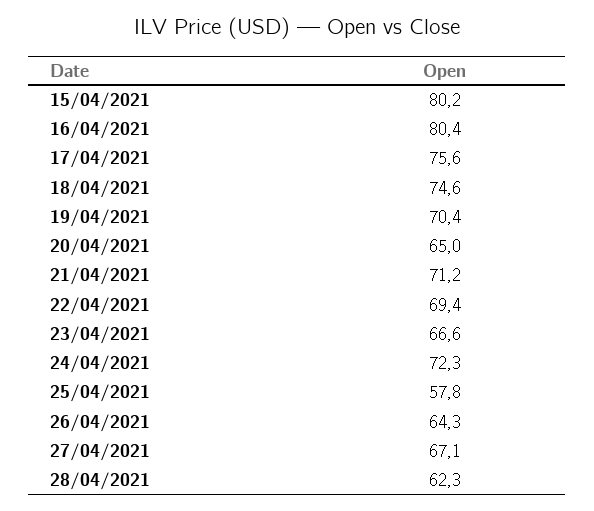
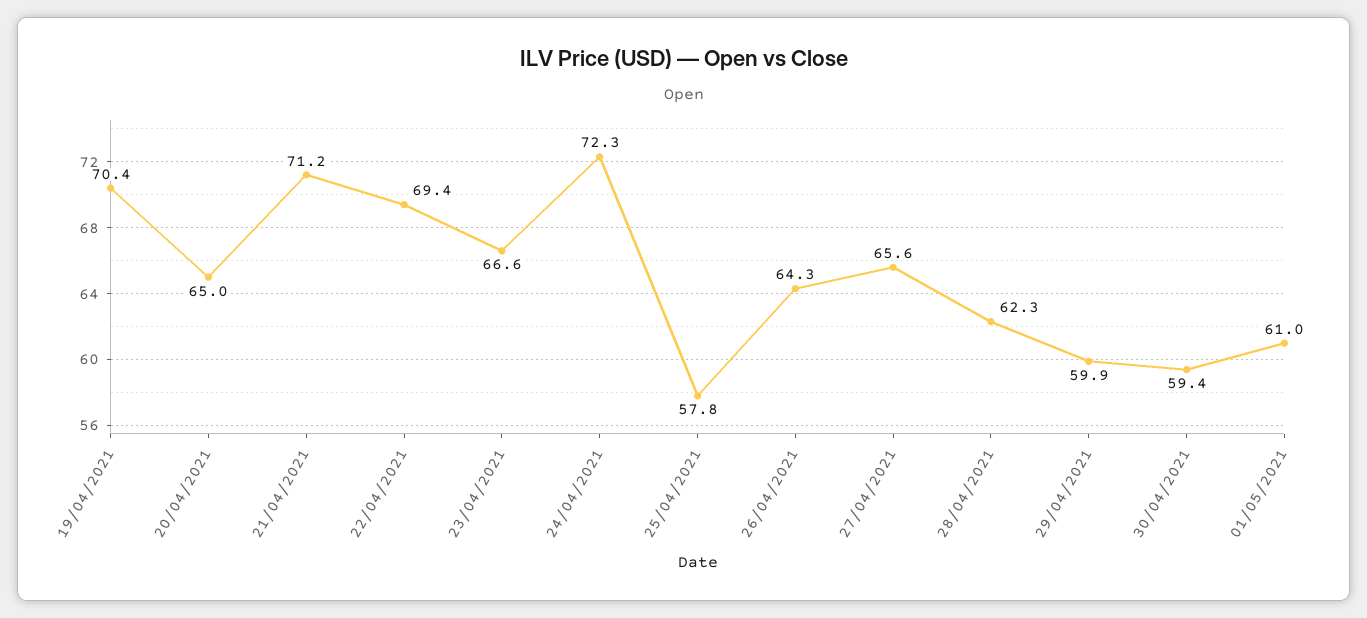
15/04/2021: 80.2 -> none
16/04/2021: 80.4 -> none
17/04/2021: 75.6 -> none
18/04/2021: 74.6 -> none
27/04/2021: 67.1 -> 65.6
29/04/2021: none -> 59.9
30/04/2021: none -> 59.4
01/05/2021: none -> 61

